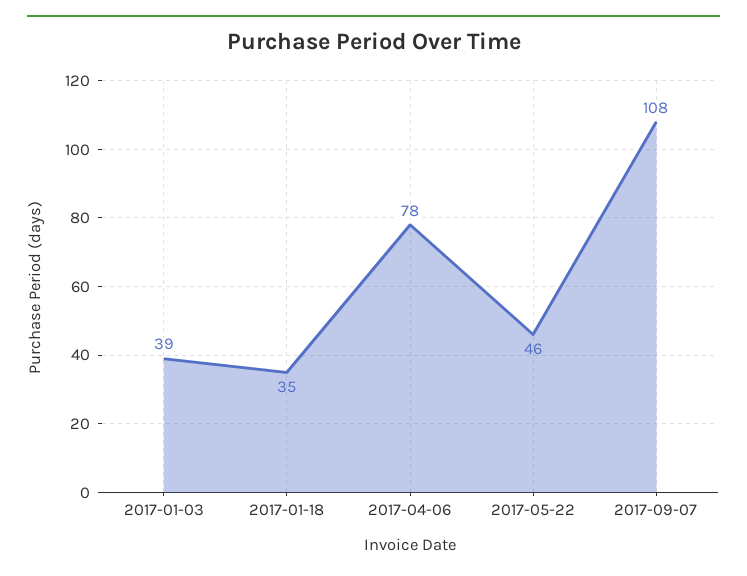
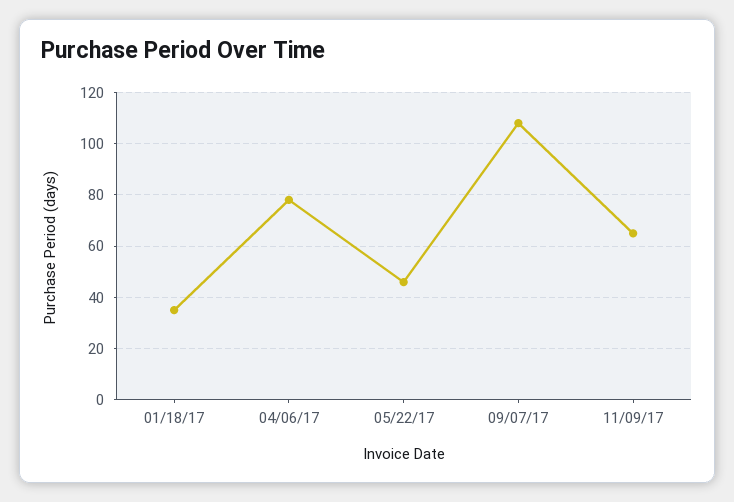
2017-01-03: 39 -> none
11/09/17: none -> 65

